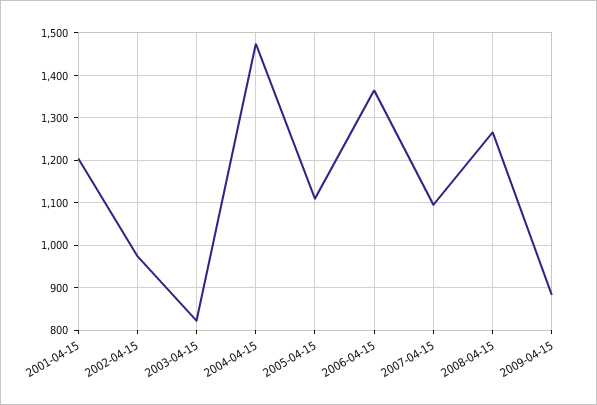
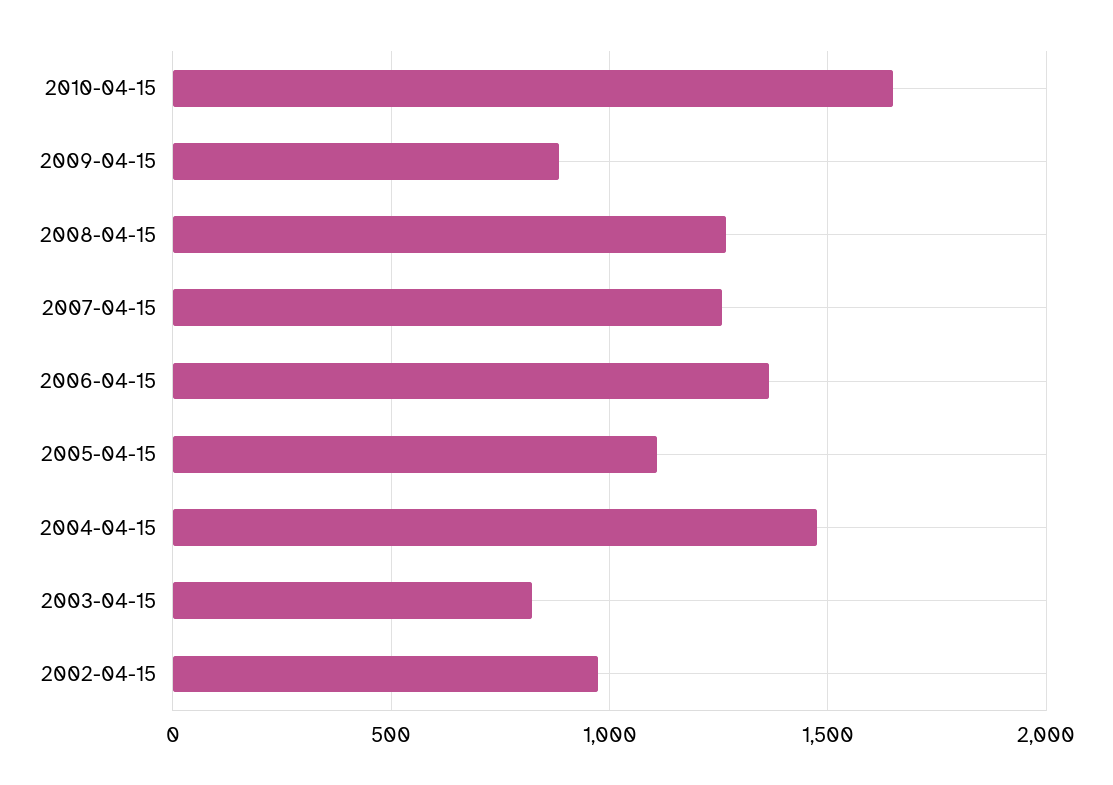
2001-04-15: 1200 -> none
2007-04-15: 1100 -> 1250
2010-04-15: none -> 1650

